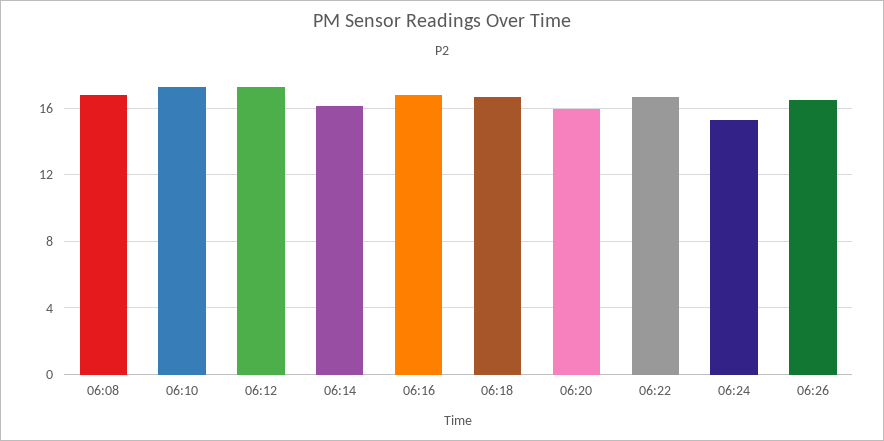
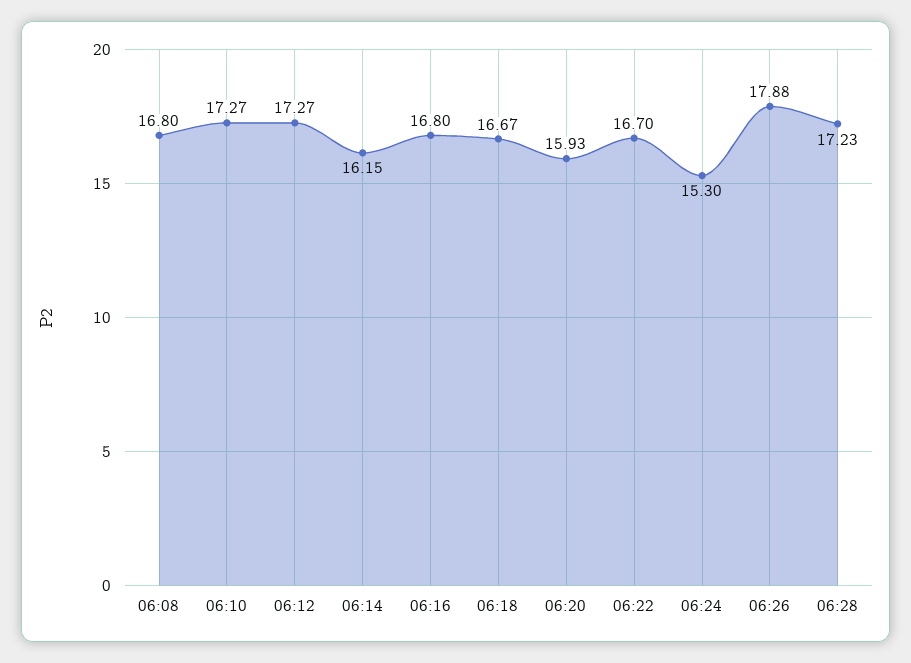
06:26: 16.5 -> 17.88
06:28: none -> 17.23

